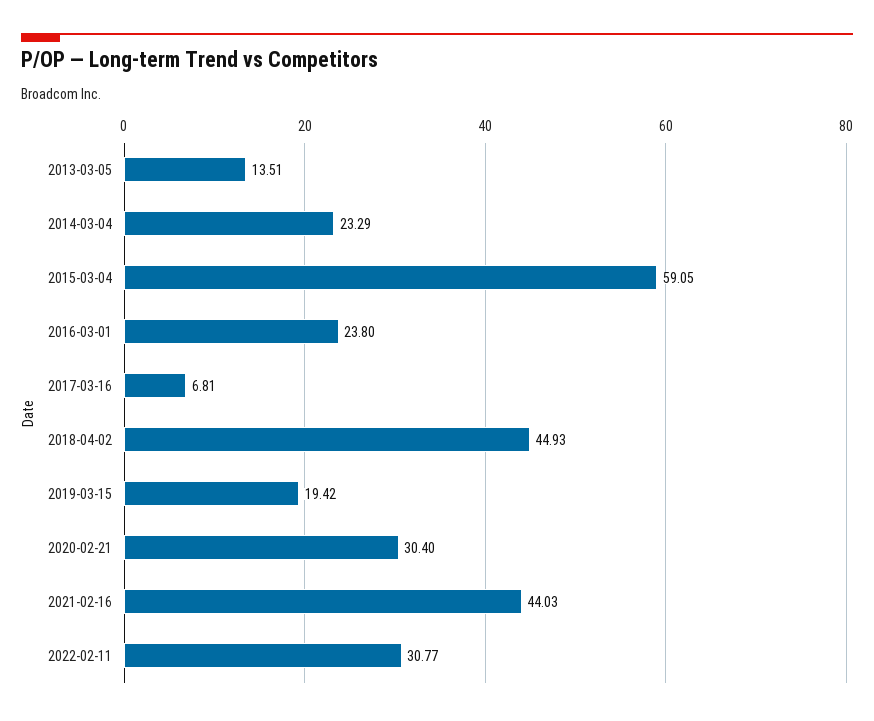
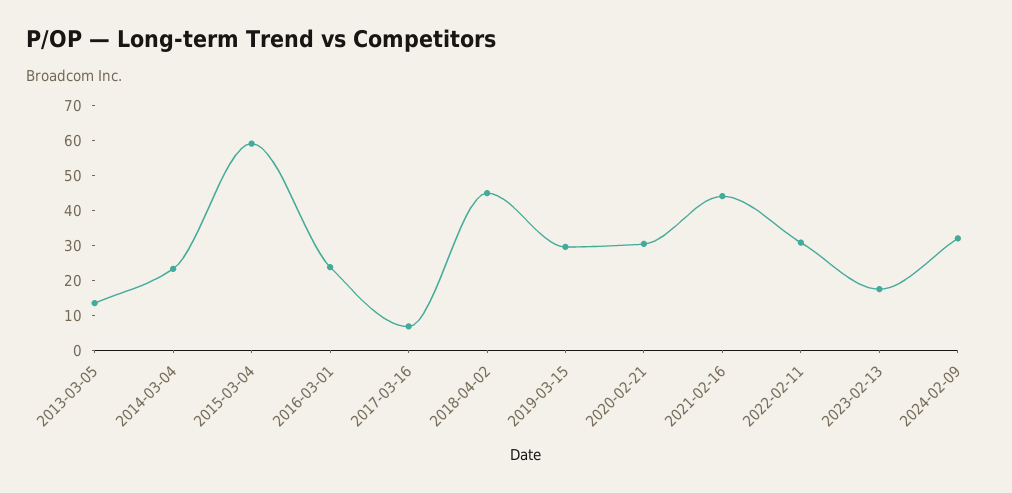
2019-03-15: 19.42 -> 30
2023-02-13: none -> 17.5
2024-02-09: none -> 32.5

